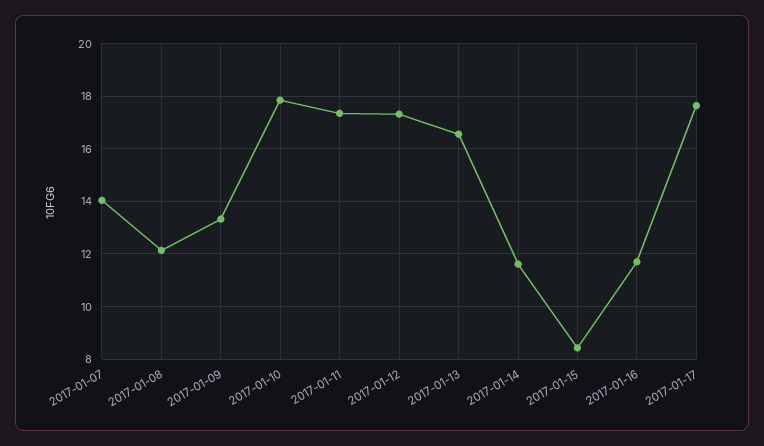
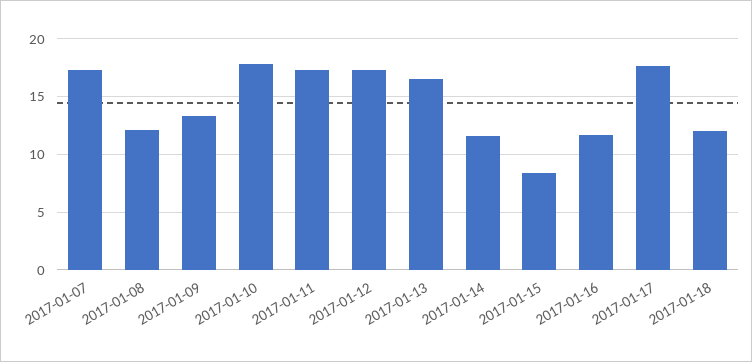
2017-01-07: 14 -> 17
2017-01-18: none -> 12

